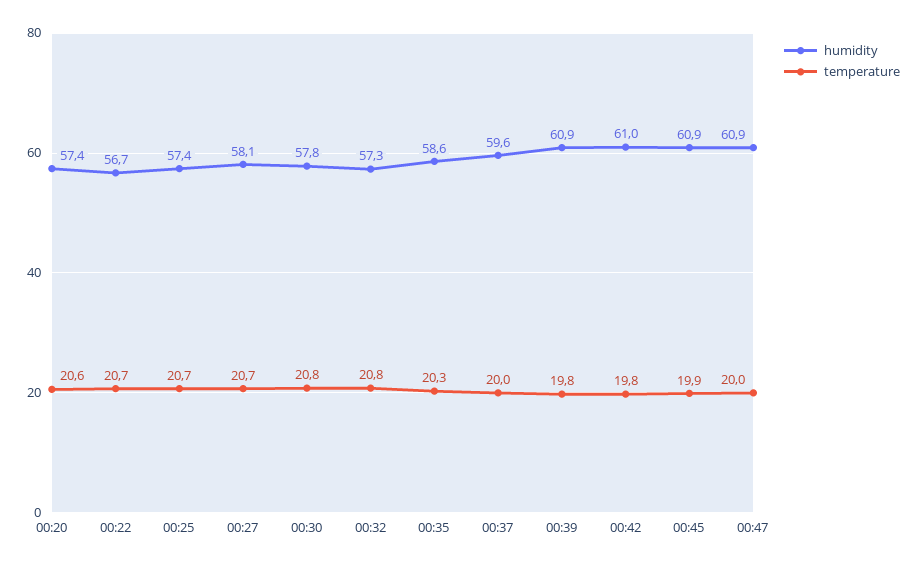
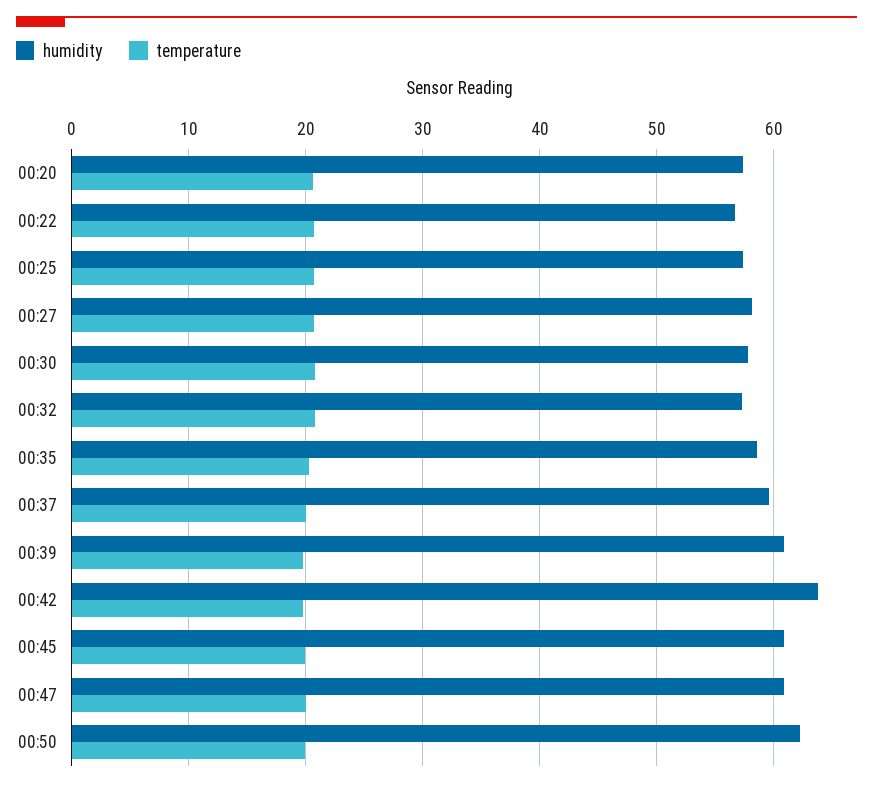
humidity, 00:42: 61 -> 64
humidity, 00:50: none -> 62
temperature, 00:50: none -> 20

